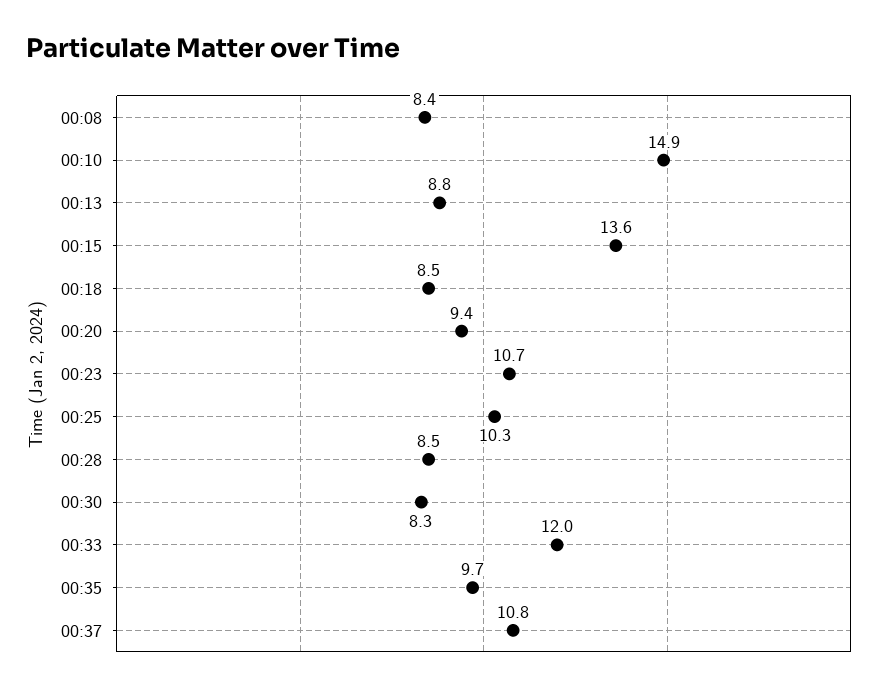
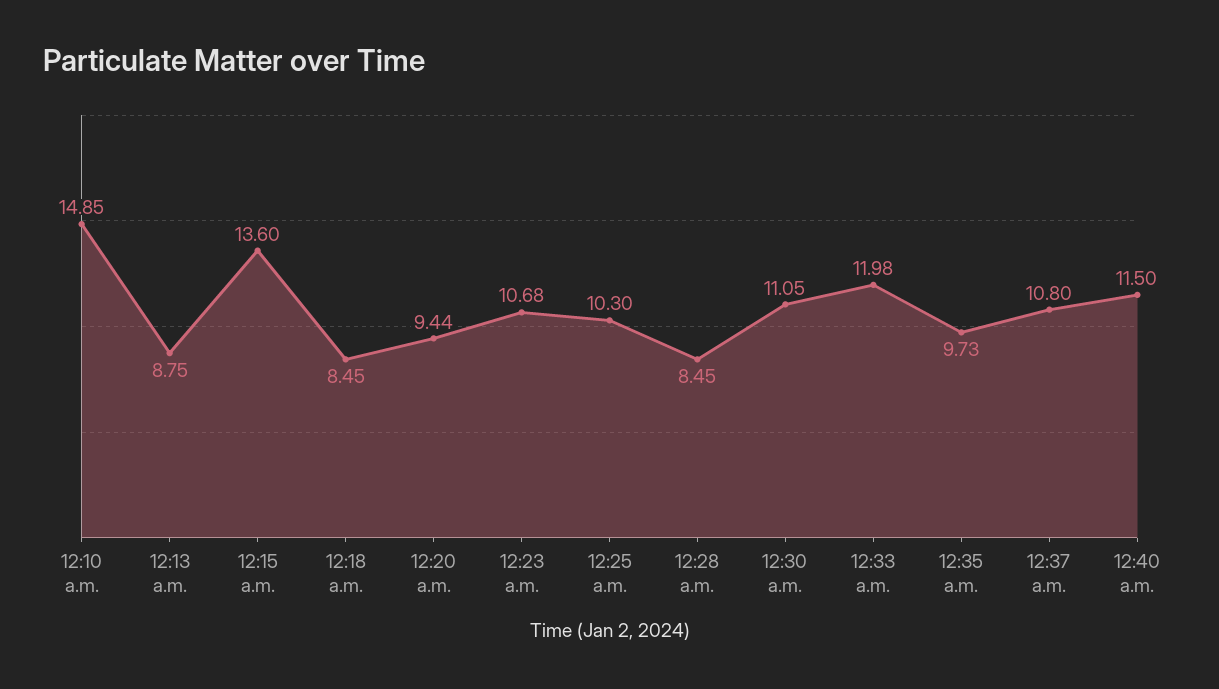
00:08: 8.4 -> none
00:30: 8.3 -> 11.05
12:40 a.m.: none -> 11.5

